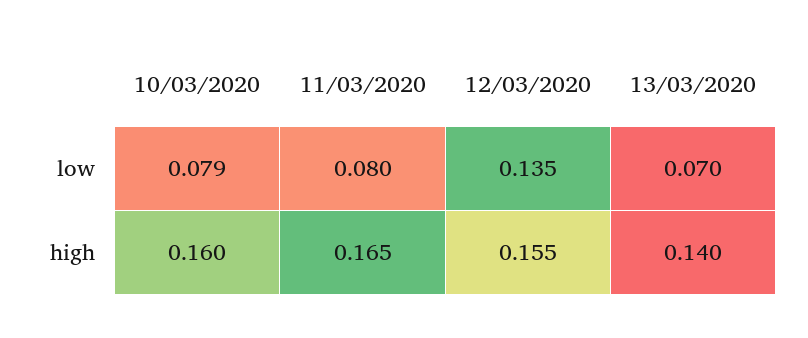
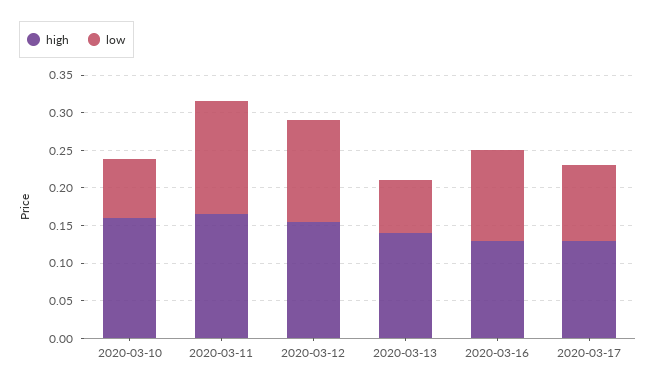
low, 11/03/2020: 0.08 -> 0.15
high, 2020-03-16: none -> 0.125
low, 2020-03-16: none -> 0.125
high, 2020-03-17: none -> 0.125
low, 2020-03-17: none -> 0.1

